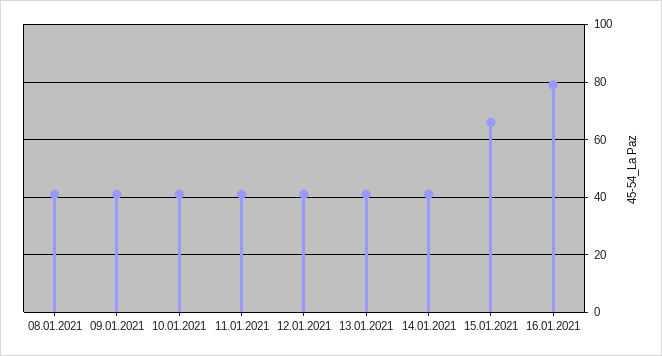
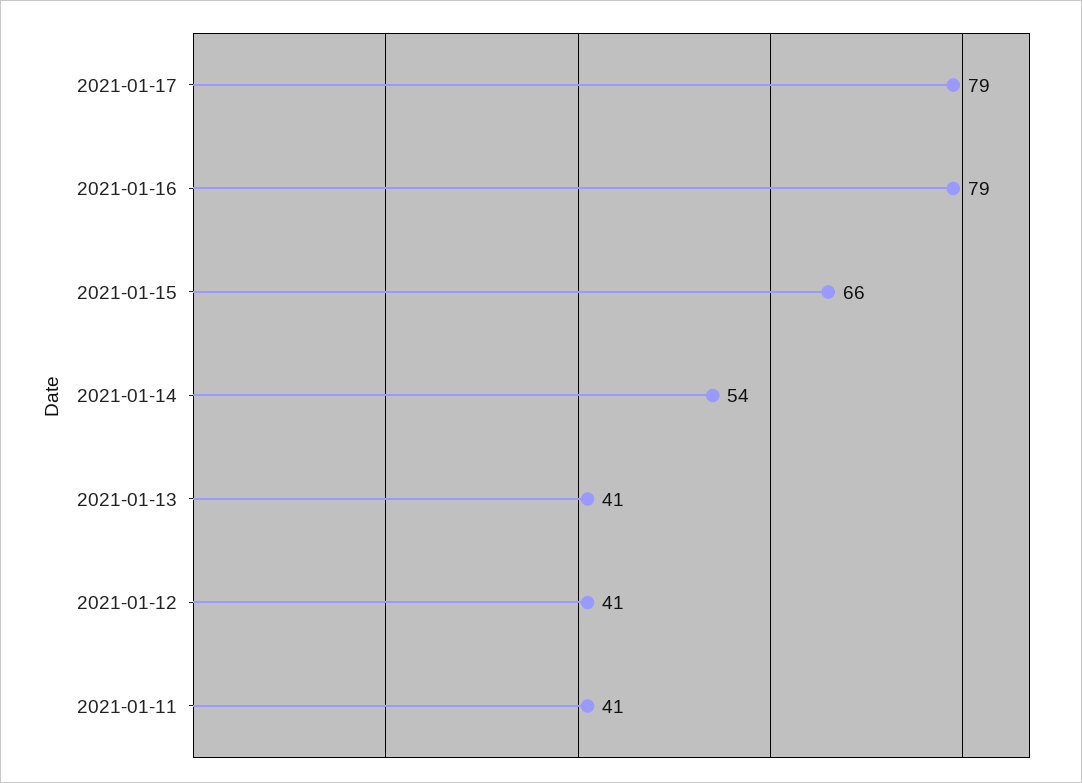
08.01.2021: 40 -> none
09.01.2021: 40 -> none
10.01.2021: 40 -> none
14.01.2021: 40 -> 54
2021-01-17: none -> 79

